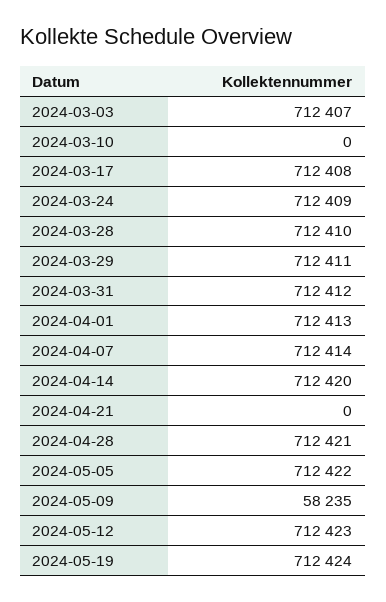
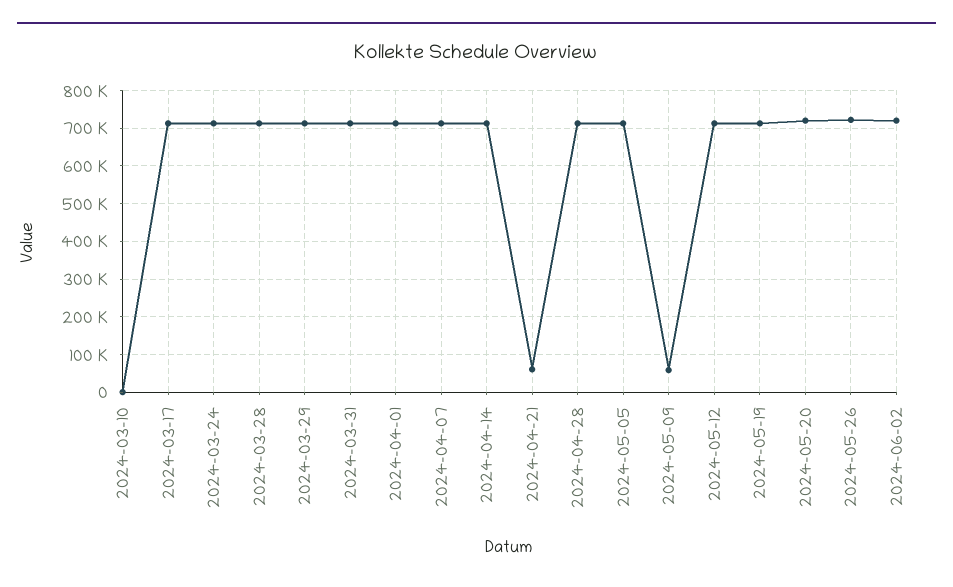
2024-03-03: 712407 -> none
2024-04-21: 0 -> 60000
2024-05-20: none -> 720000
2024-05-26: none -> 720000
2024-06-02: none -> 720000

